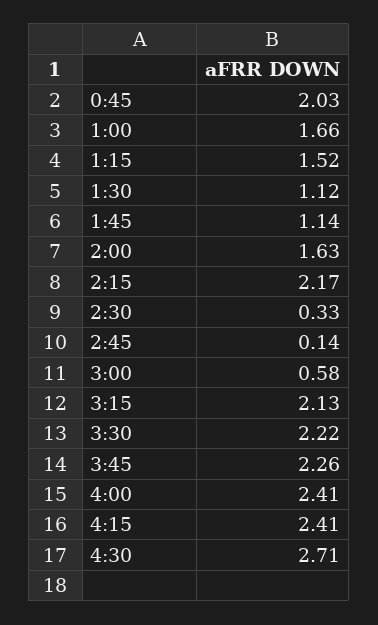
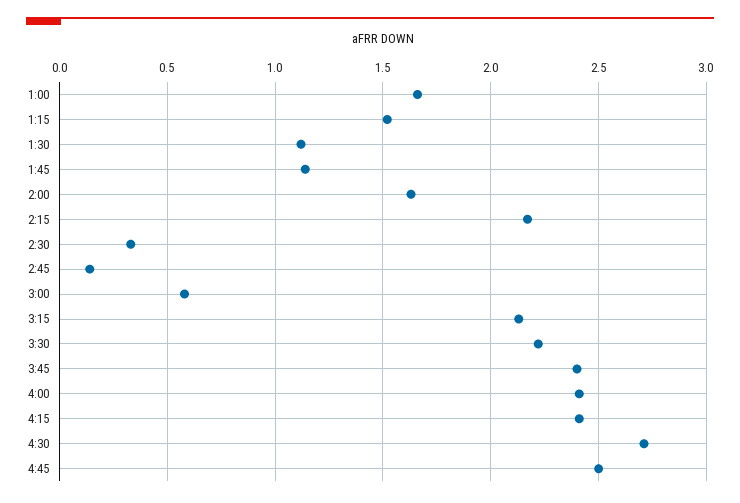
0:45: 2.03 -> none
3:45: 2.26 -> 2.4
4:45: none -> 2.5

